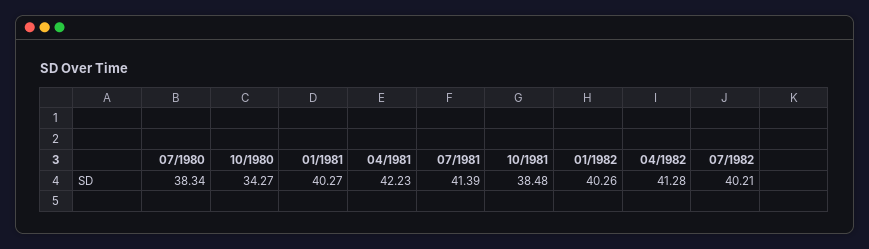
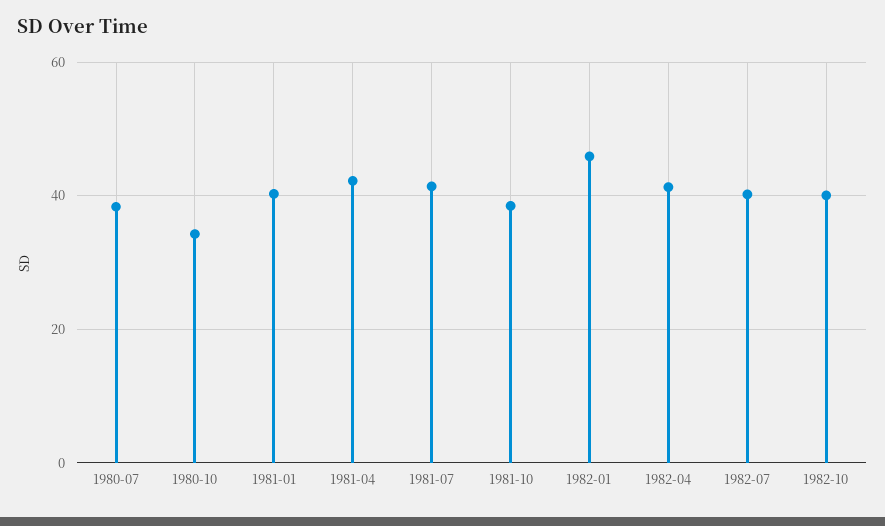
01/1982: 40.26 -> 46
1982-10: none -> 40

